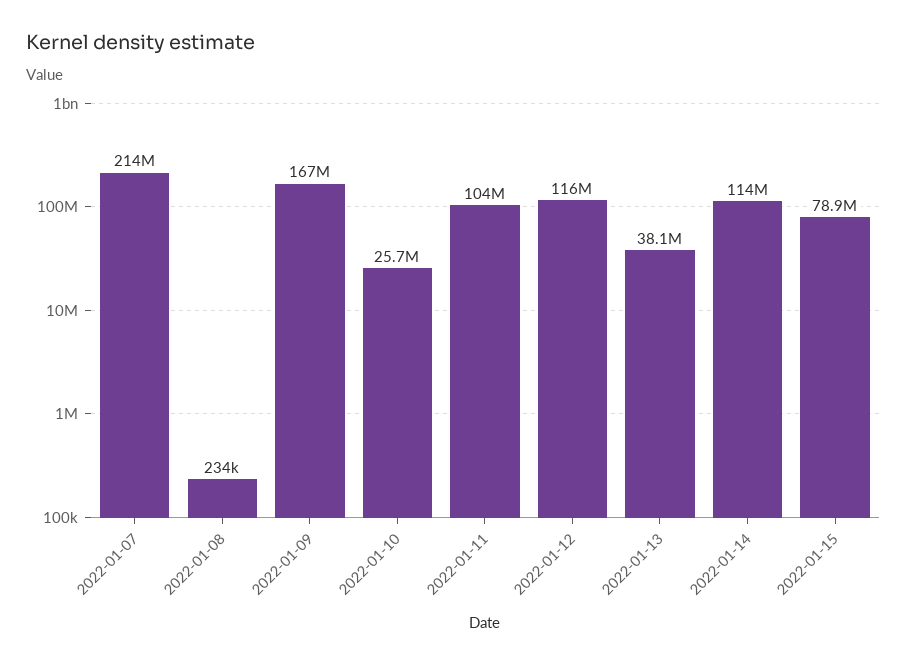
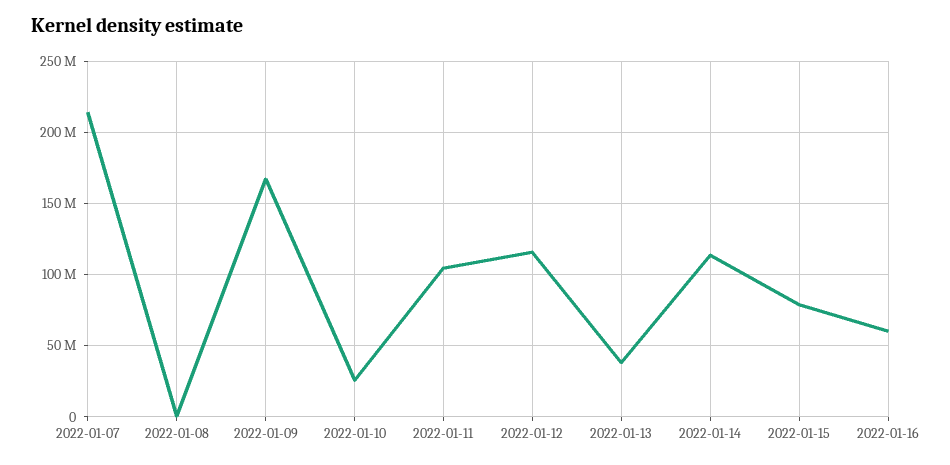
2022-01-16: none -> 60000000

